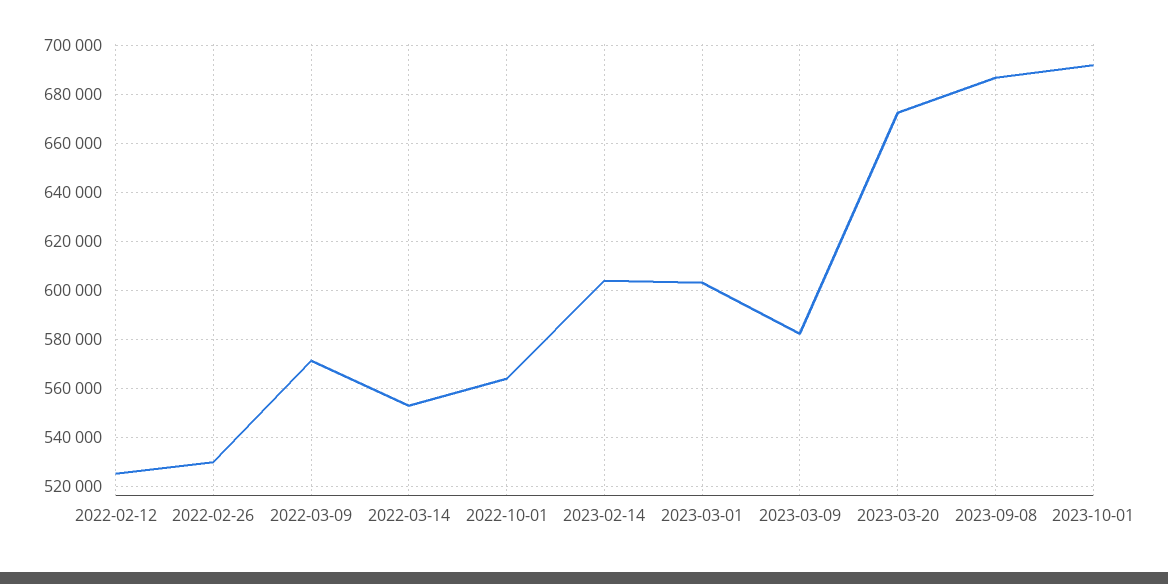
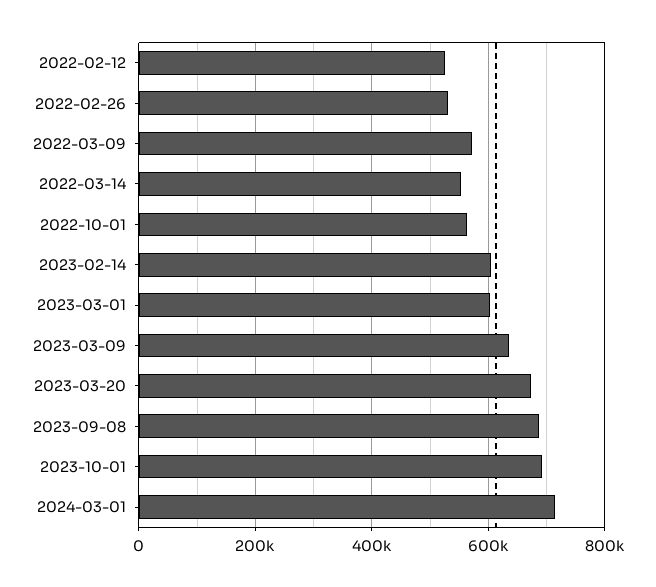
2023-03-09: 582500 -> 640000
2024-03-01: none -> 720000

